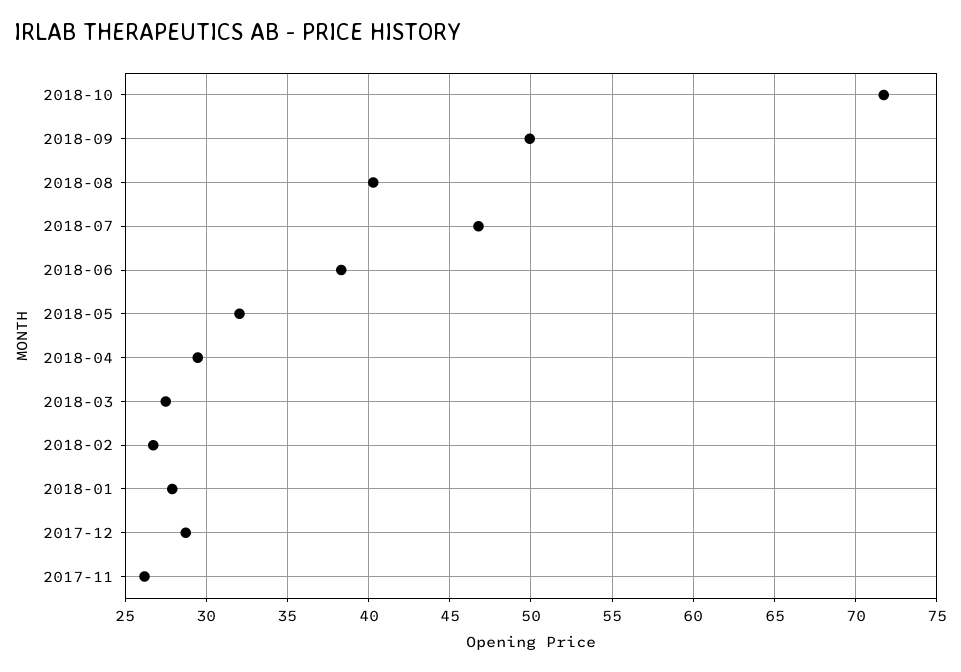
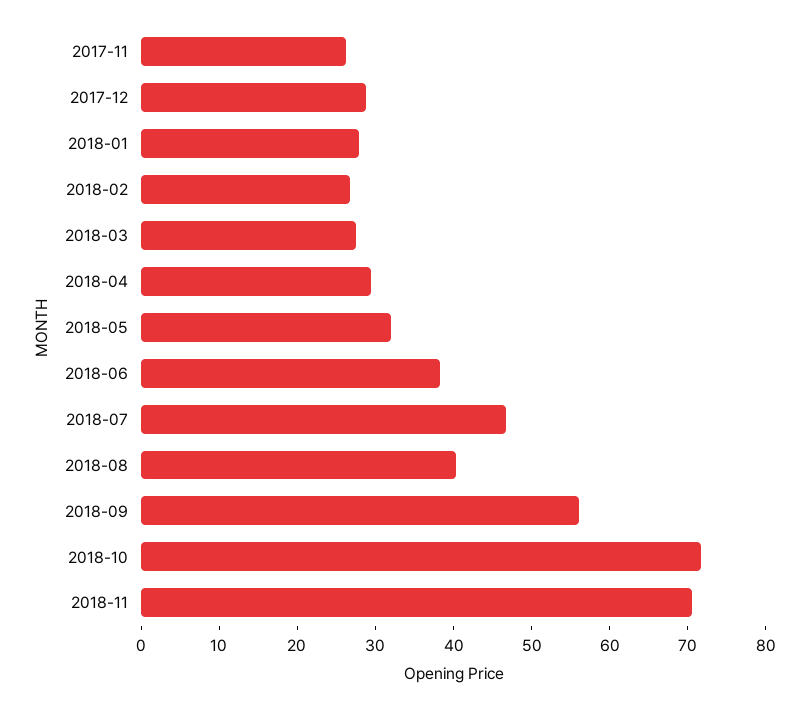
2018-09: 50 -> 56
2018-11: none -> 70

